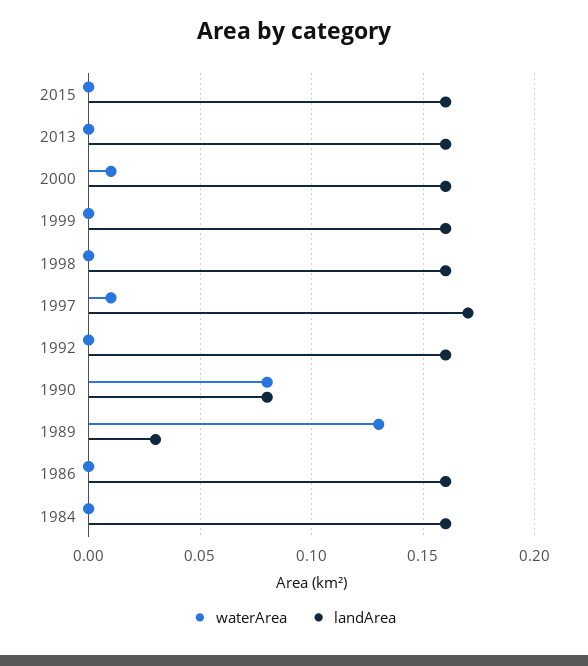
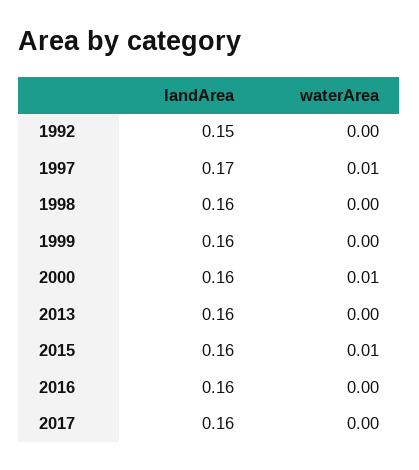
waterArea, 2015: 0 -> 0.01
landArea, 1992: 0.16 -> 0.15
waterArea, 1990: 0.08 -> none
landArea, 1990: 0.08 -> none
waterArea, 1989: 0.13 -> none
landArea, 1989: 0.03 -> none
waterArea, 1986: 0 -> none
landArea, 1986: 0.16 -> none
waterArea, 1984: 0 -> none
landArea, 1984: 0.16 -> none
landArea, 2016: none -> 0.16
waterArea, 2016: none -> 0
landArea, 2017: none -> 0.16
waterArea, 2017: none -> 0

